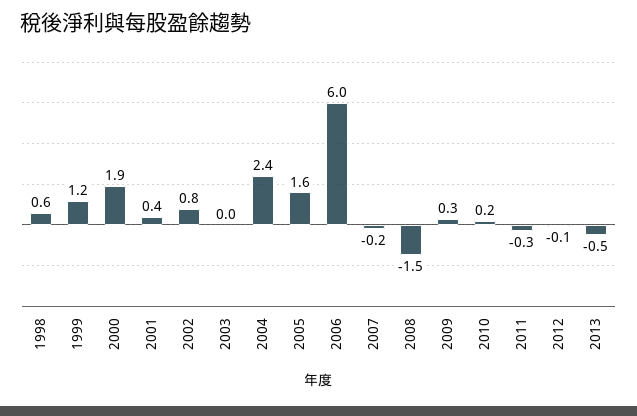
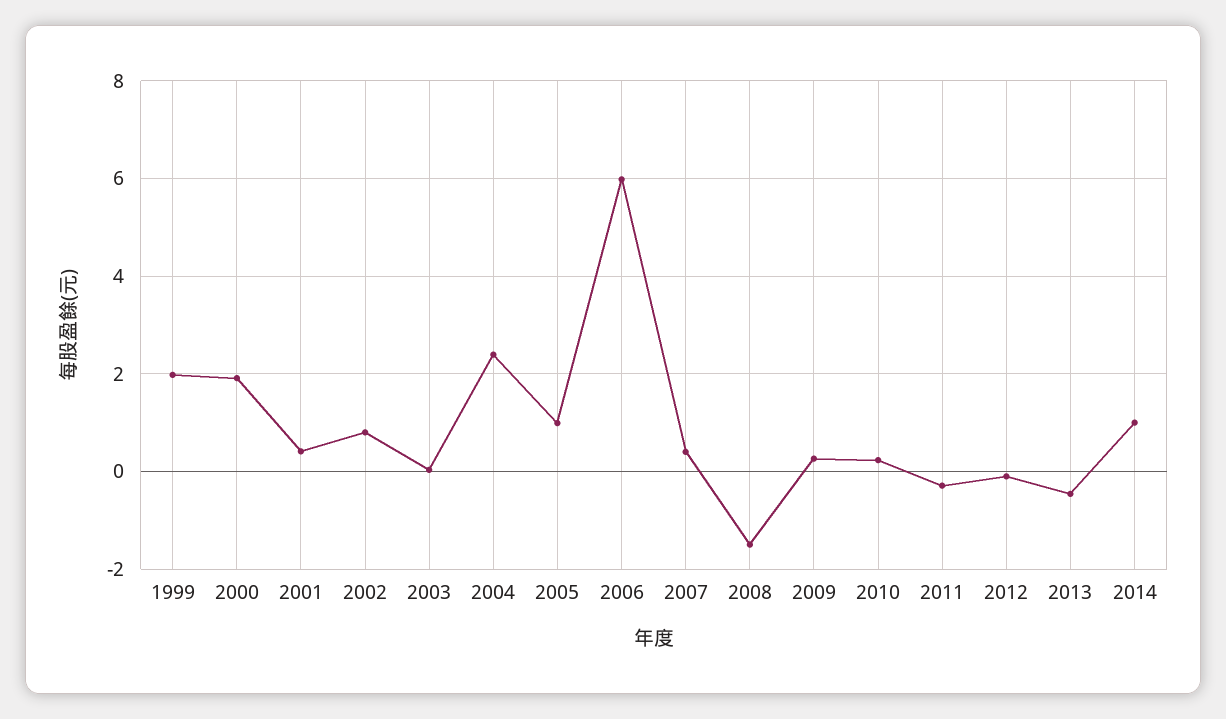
1998: 0.6 -> none
1999: 1.2 -> 2
2005: 1.6 -> 1
2007: -0.2 -> 0.4
2014: none -> 1

